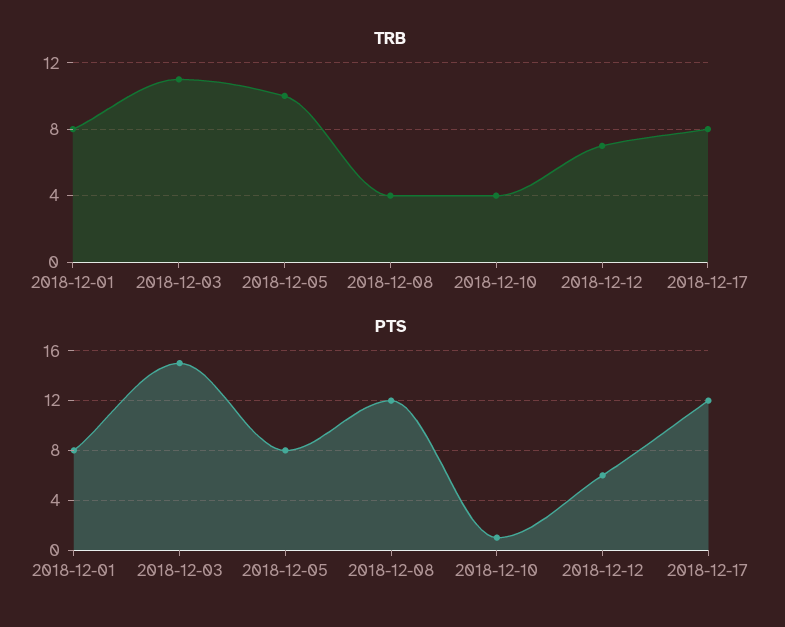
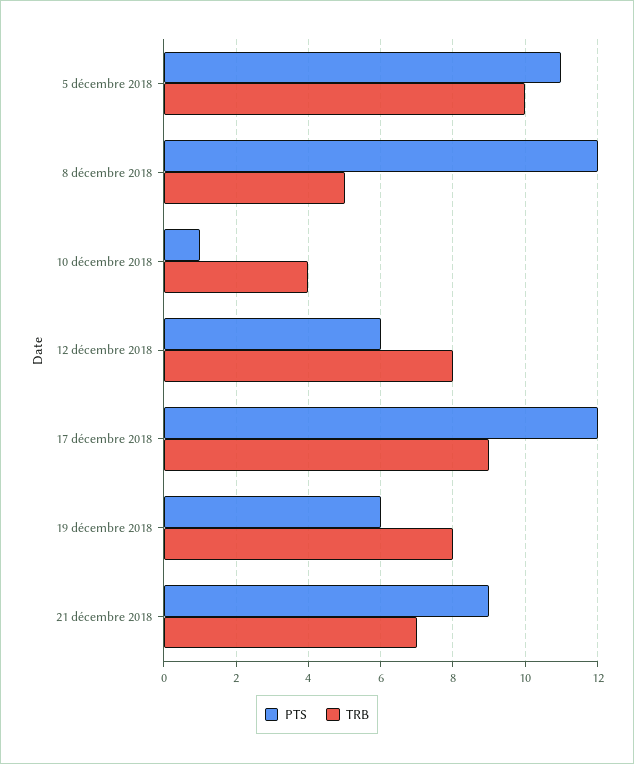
TRB, 2018-12-01: 8 -> none
TRB, 2018-12-03: 11 -> none
TRB, 2018-12-08: 4 -> 5
TRB, 2018-12-12: 7 -> 8
TRB, 2018-12-17: 8 -> 9
PTS, 2018-12-01: 8 -> none
PTS, 2018-12-03: 15 -> none
PTS, 2018-12-05: 8 -> 11
PTS, 19 décembre 2018: none -> 6
TRB, 19 décembre 2018: none -> 8
PTS, 21 décembre 2018: none -> 9
TRB, 21 décembre 2018: none -> 7

